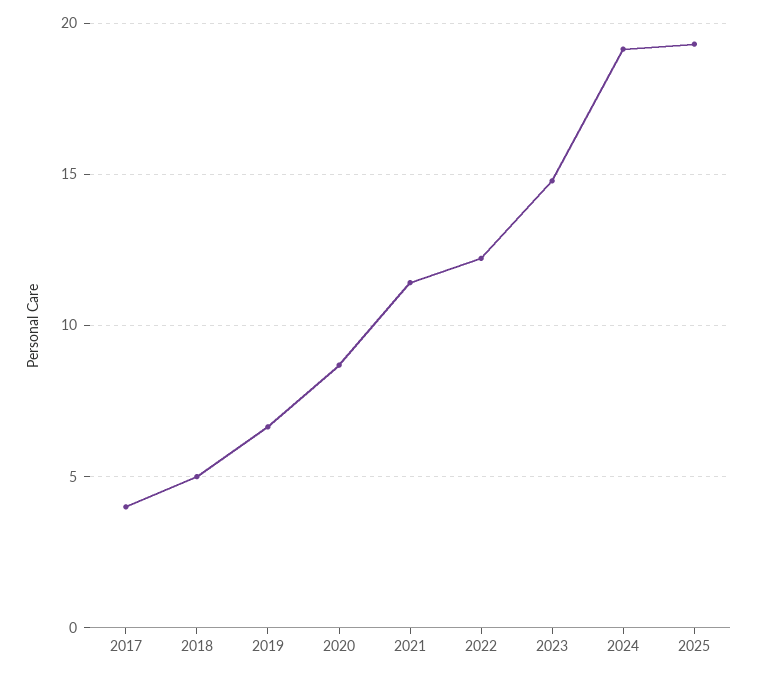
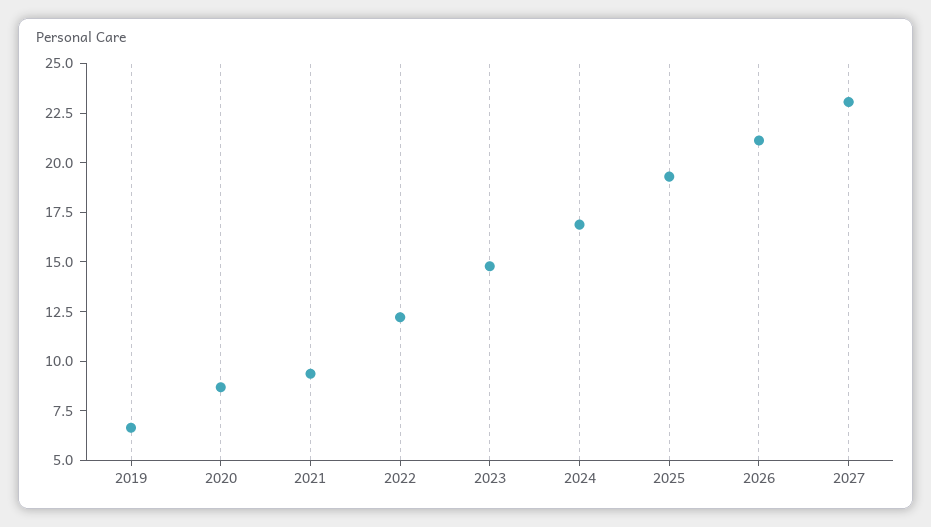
2017: 4 -> none
2018: 5 -> none
2021: 11.5 -> 9.5
2024: 19 -> 17
2026: none -> 21
2027: none -> 23

